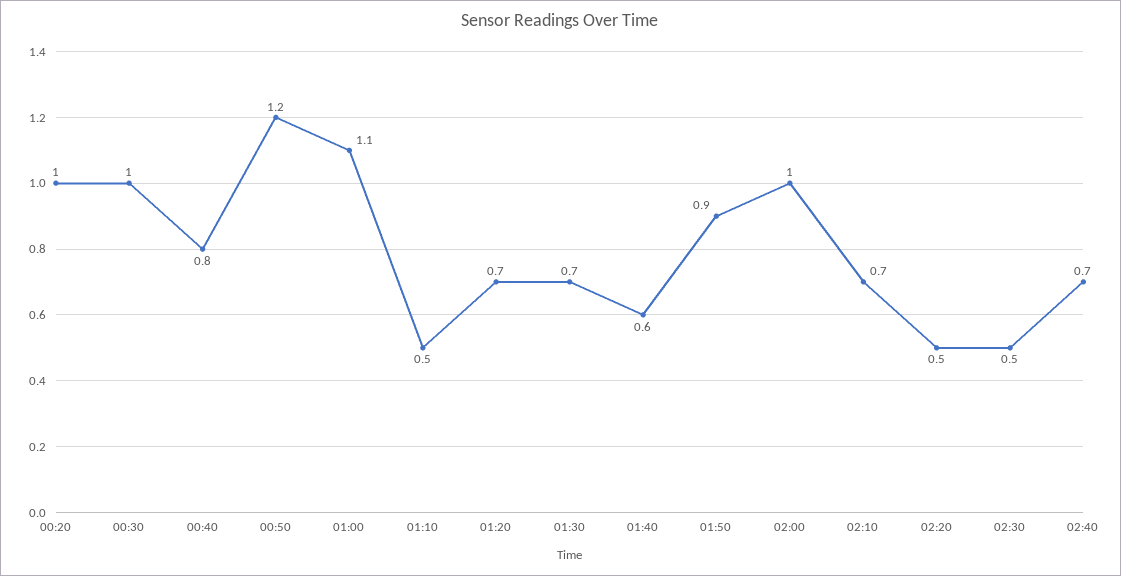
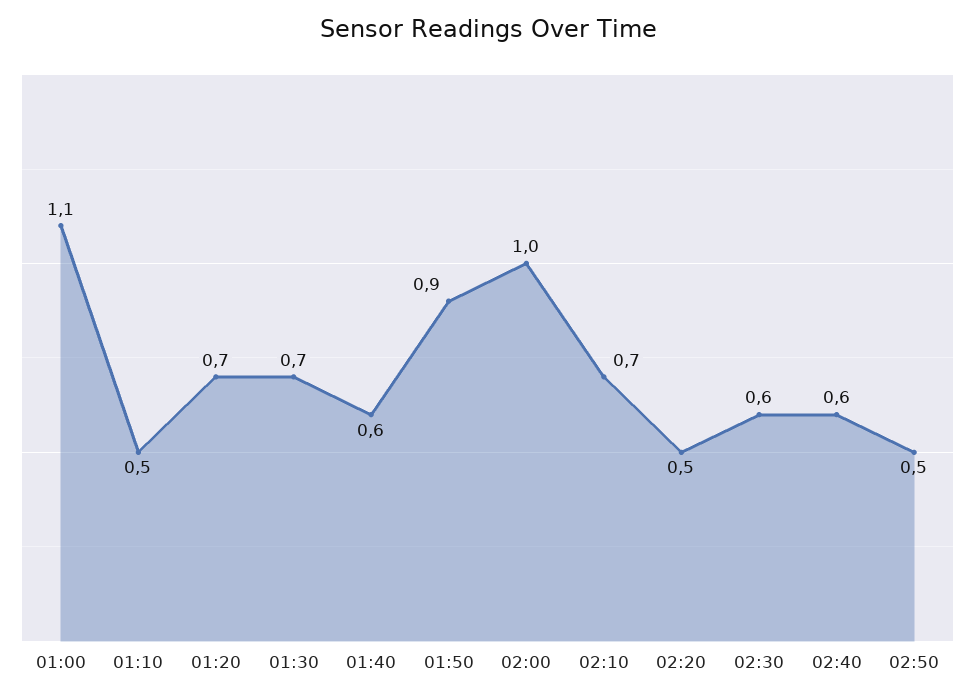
00:20: 1 -> none
00:30: 1 -> none
00:40: 0.8 -> none
00:50: 1.2 -> none
02:30: 0.5 -> 0.6
02:40: 0.7 -> 0.6
02:50: none -> 0.5

